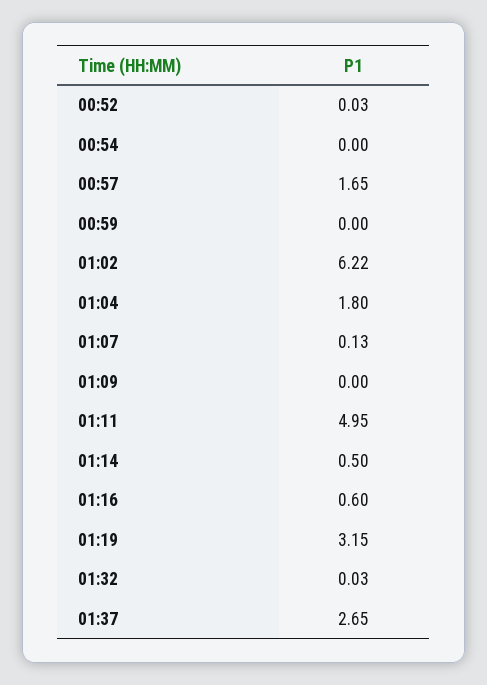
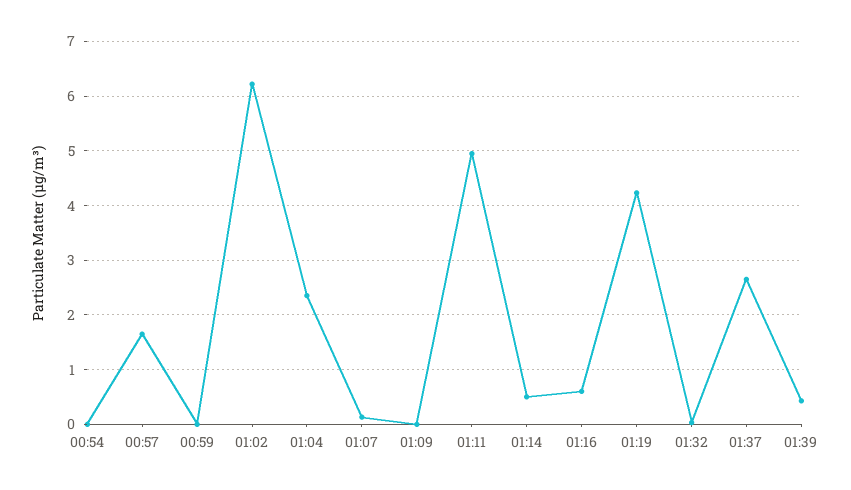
00:52: 0.03 -> none
01:04: 1.8 -> 2.4
01:19: 3.15 -> 4.2
01:39: none -> 0.4

